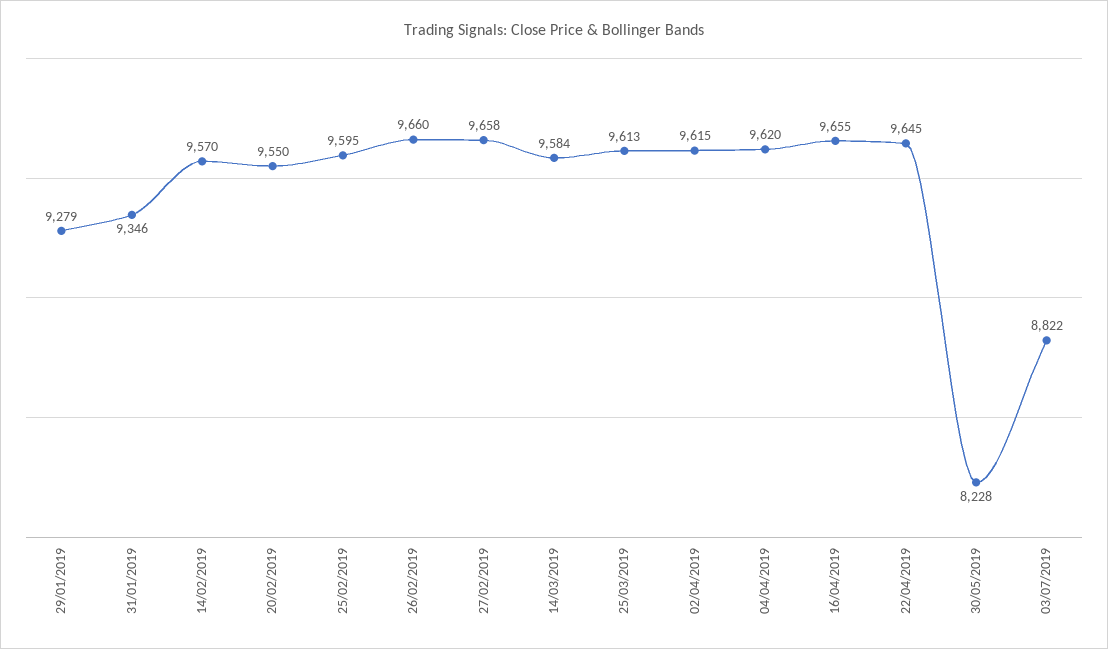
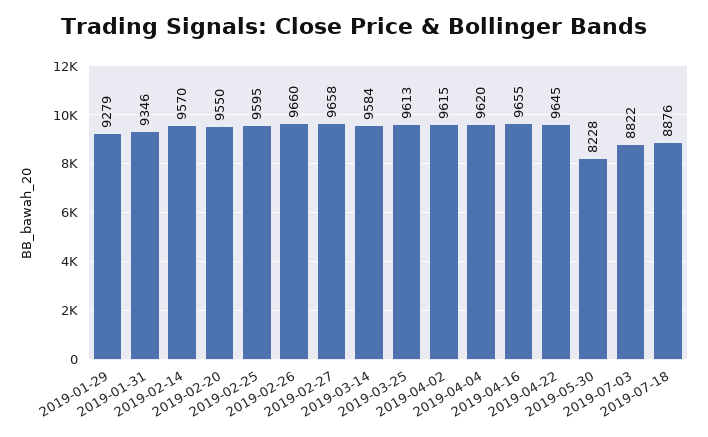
2019-07-18: none -> 8876

